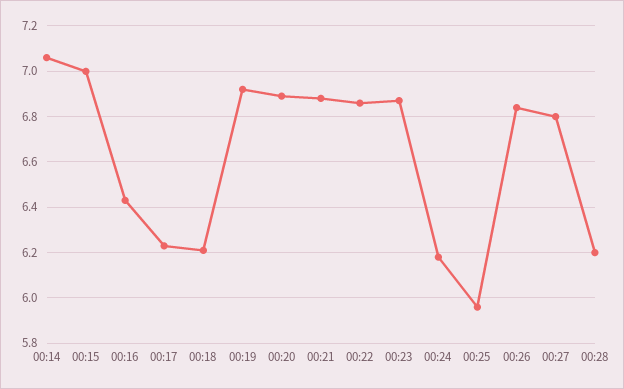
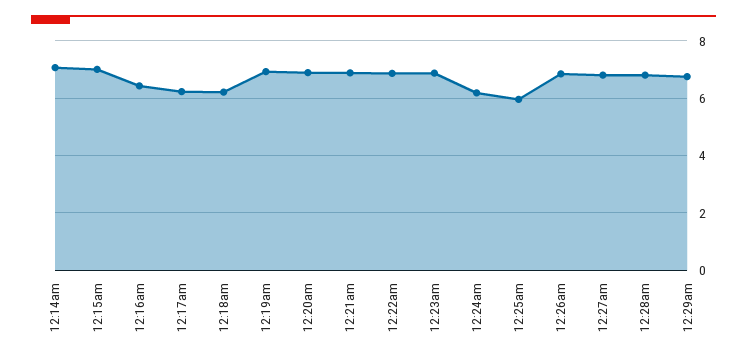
00:28: 6.2 -> 6.75
12:29am: none -> 6.75

